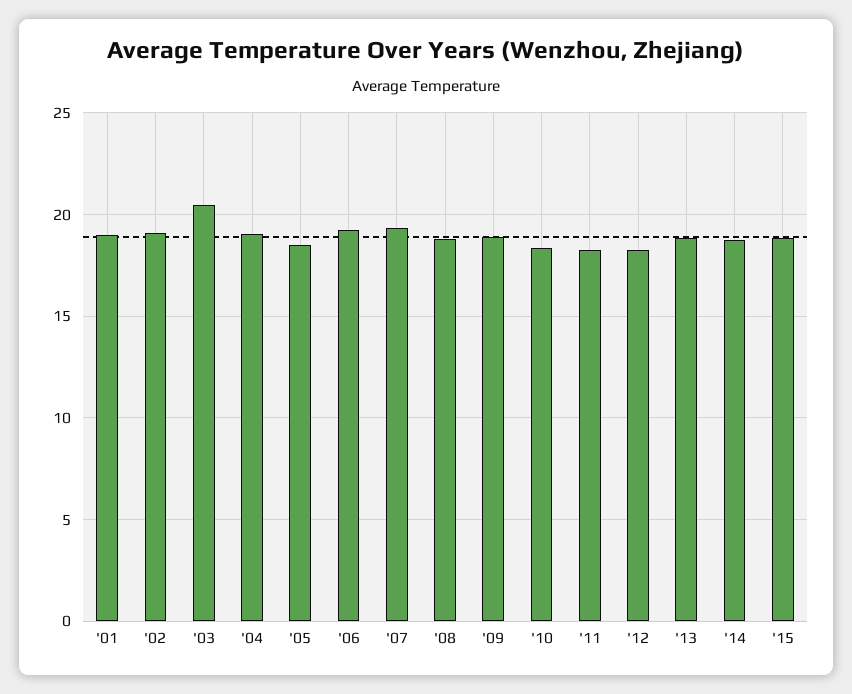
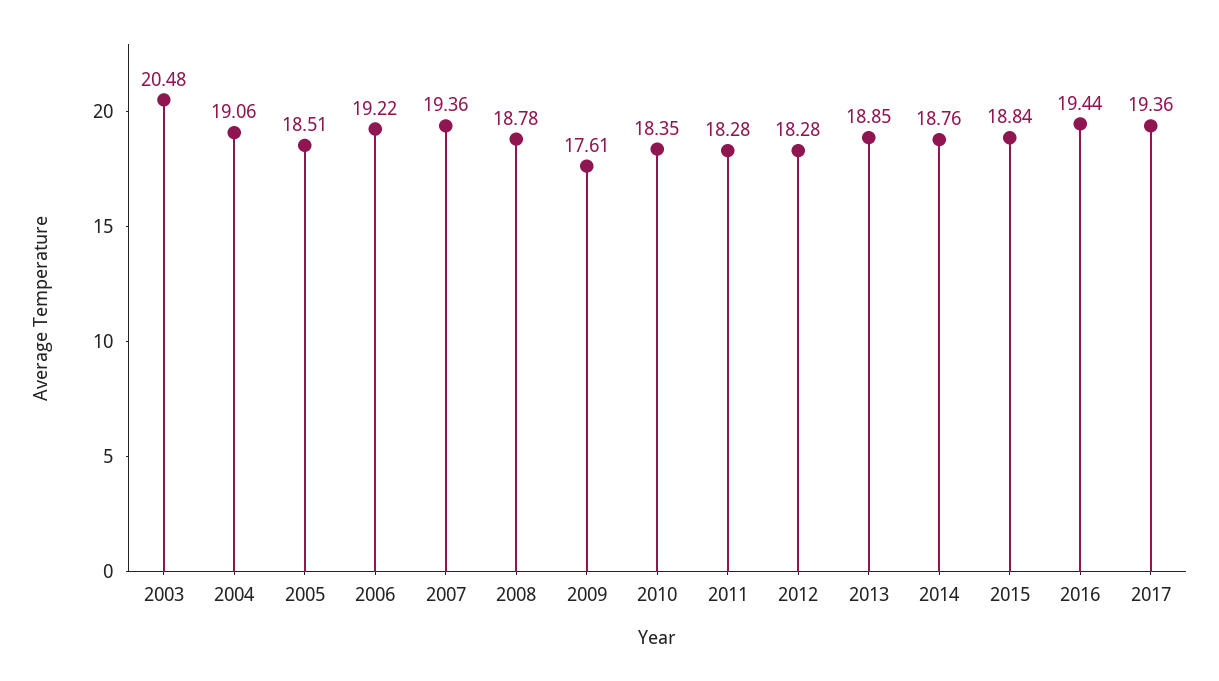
'01: 19 -> none
'02: 19 -> none
'09: 19 -> 17.61
2016: none -> 19.44
2017: none -> 19.36

